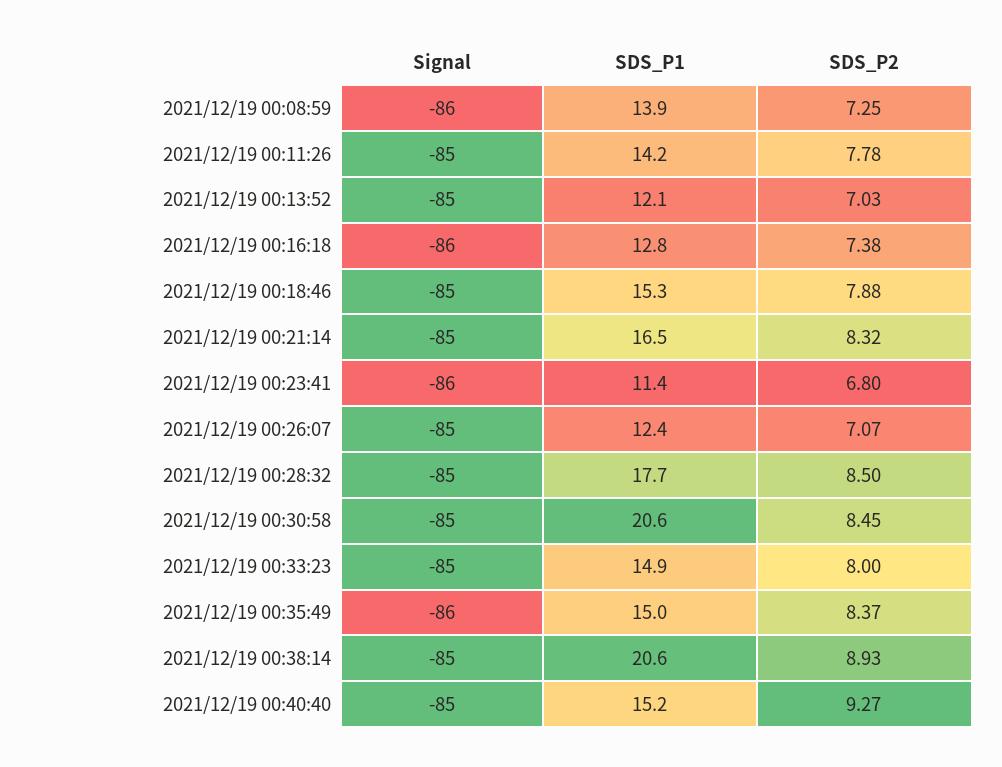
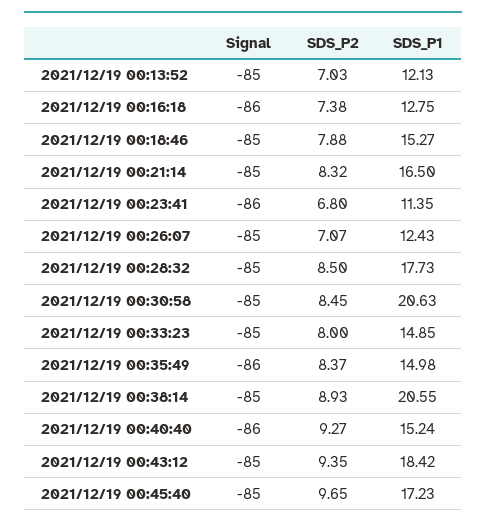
Signal, 2021/12/19 00:08:59: -86 -> none
SDS_P1, 2021/12/19 00:08:59: 13.9 -> none
SDS_P2, 2021/12/19 00:08:59: 7.25 -> none
Signal, 2021/12/19 00:11:26: -85 -> none
SDS_P1, 2021/12/19 00:11:26: 14.2 -> none
SDS_P2, 2021/12/19 00:11:26: 7.78 -> none
Signal, 2021/12/19 00:40:40: -85 -> -86
Signal, 2021/12/19 00:43:12: none -> -85
SDS_P2, 2021/12/19 00:43:12: none -> 9.35
SDS_P1, 2021/12/19 00:43:12: none -> 18.42
Signal, 2021/12/19 00:45:40: none -> -85
SDS_P2, 2021/12/19 00:45:40: none -> 9.65
SDS_P1, 2021/12/19 00:45:40: none -> 17.23

